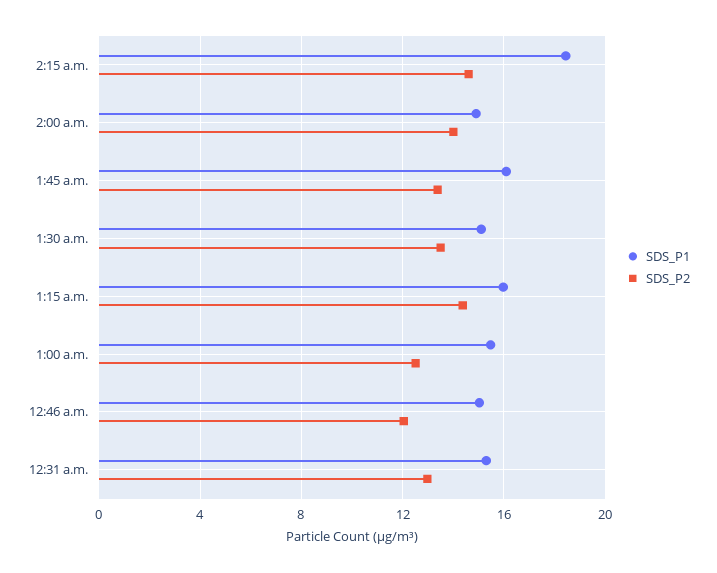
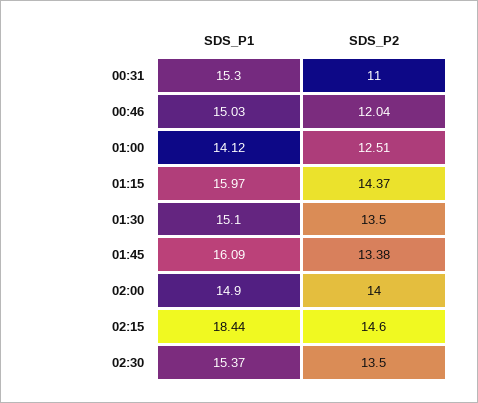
SDS_P1, 1:00 a.m.: 15.5 -> 14.12
SDS_P2, 12:31 a.m.: 13 -> 11
SDS_P1, 02:30: none -> 15.37
SDS_P2, 02:30: none -> 13.5

